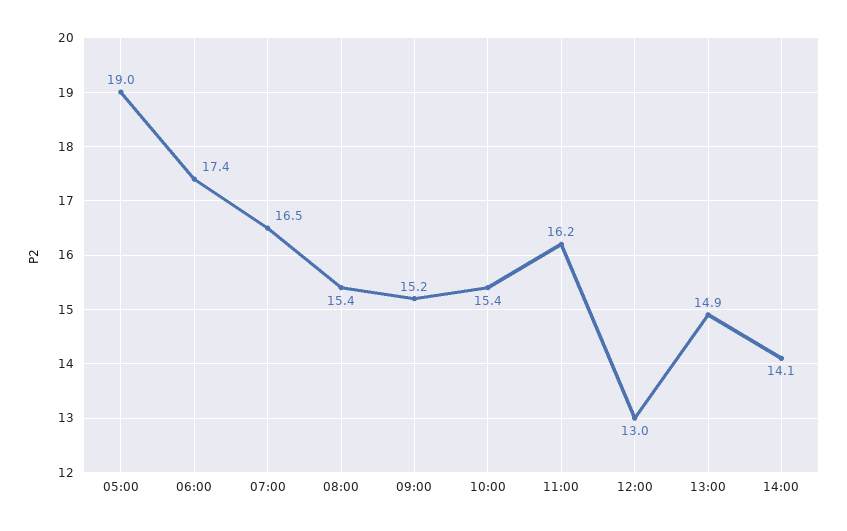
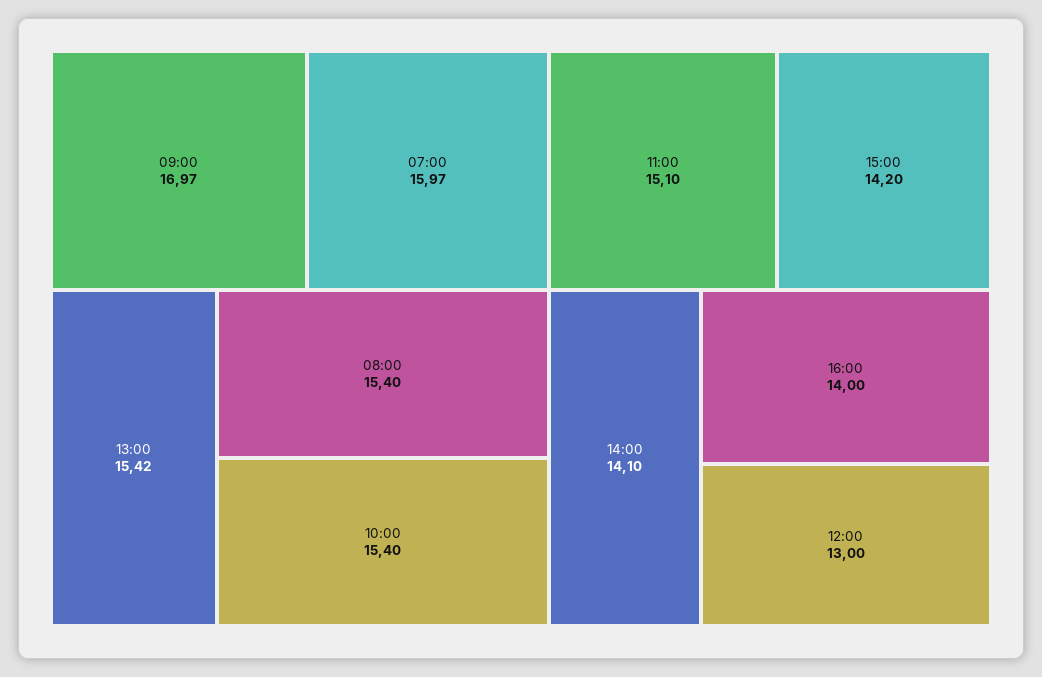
05:00: 19 -> none
06:00: 17.4 -> none
07:00: 16.5 -> 15.97
09:00: 15.2 -> 16.97
11:00: 16.2 -> 15.1
13:00: 14.9 -> 15.42
15:00: none -> 14.2
16:00: none -> 14

